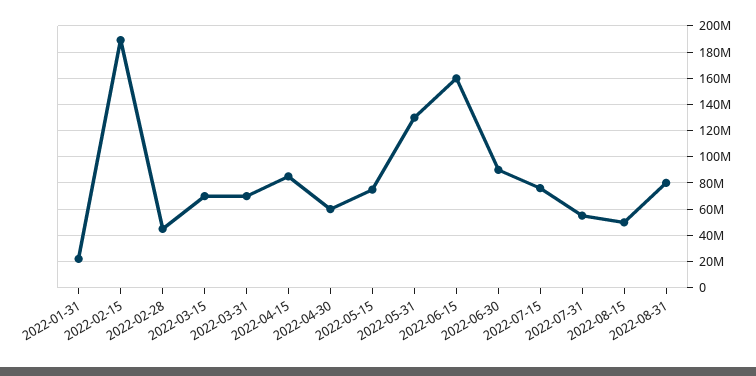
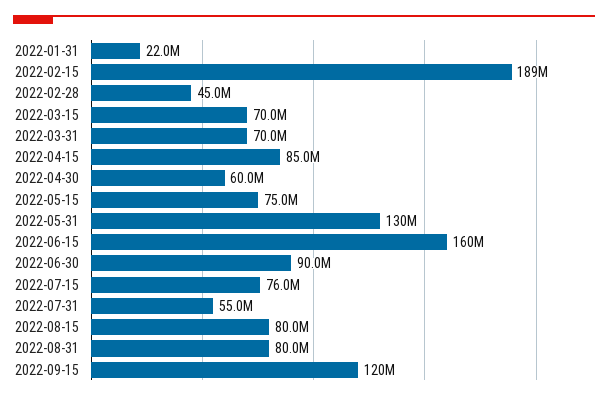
2022-08-15: 50000000 -> 80000000
2022-09-15: none -> 120000000

